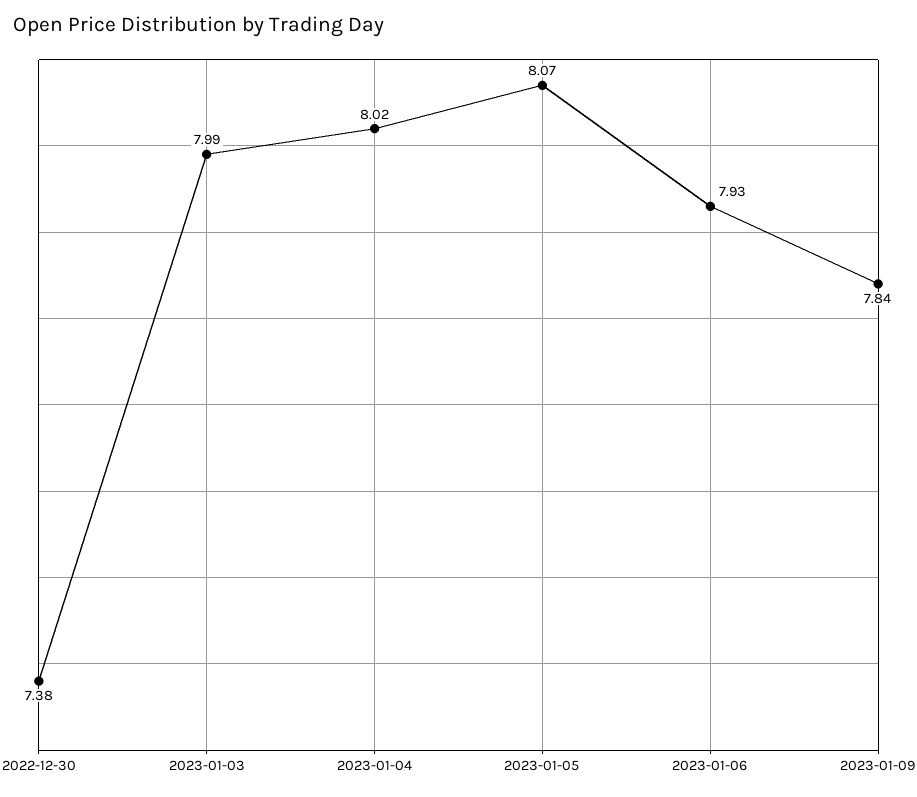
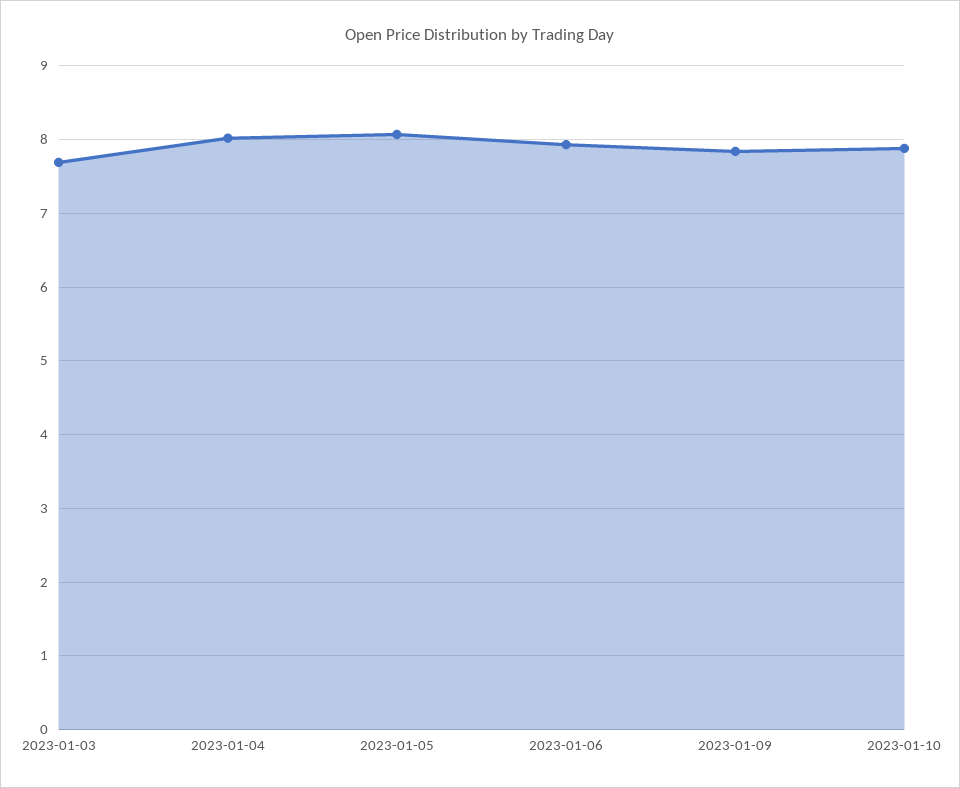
2022-12-30: 7.38 -> none
2023-01-03: 7.99 -> 7.7
2023-01-10: none -> 7.9

